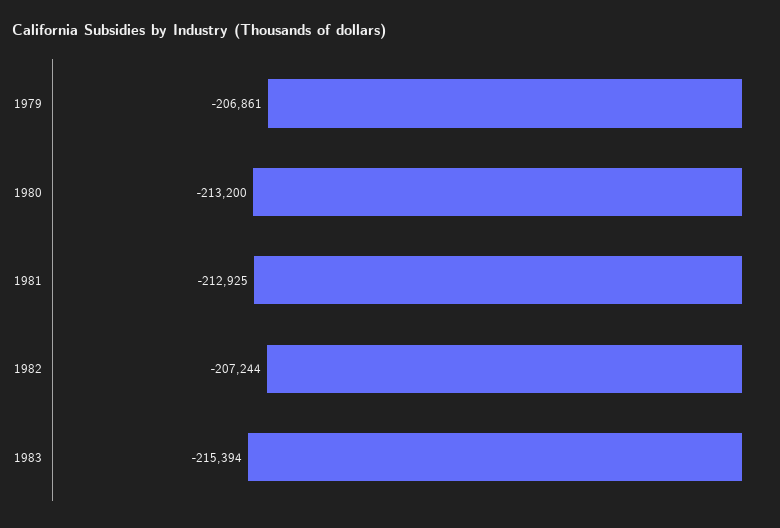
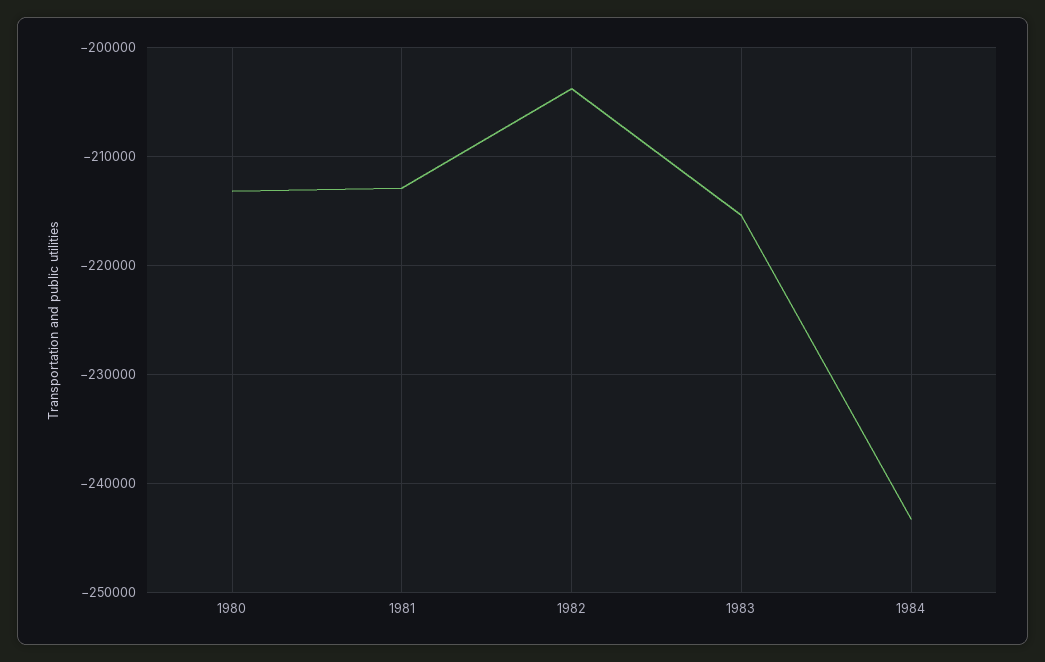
1979: -206861 -> none
1982: -207244 -> -204000
1984: none -> -243000

